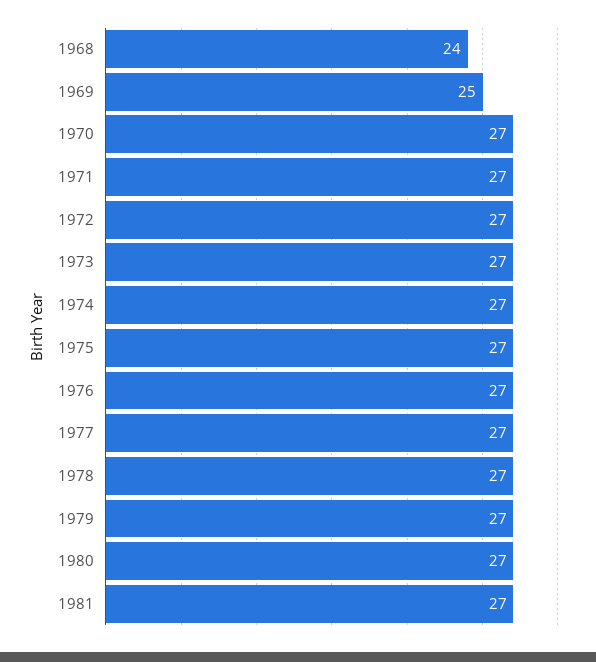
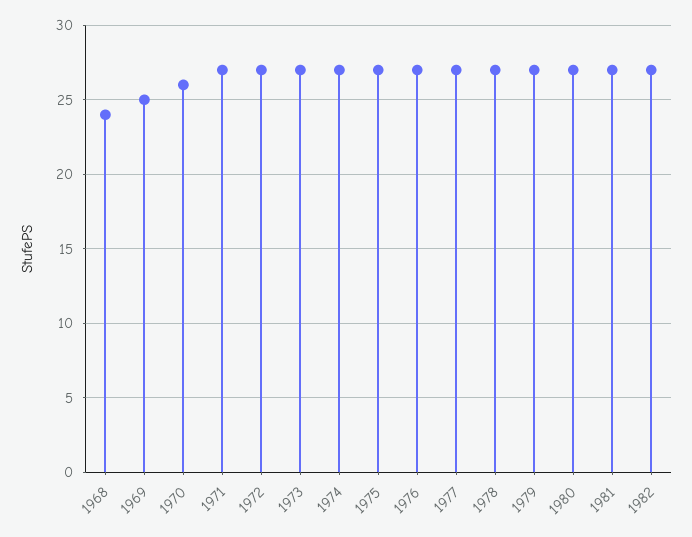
1970: 27 -> 26
1982: none -> 27

